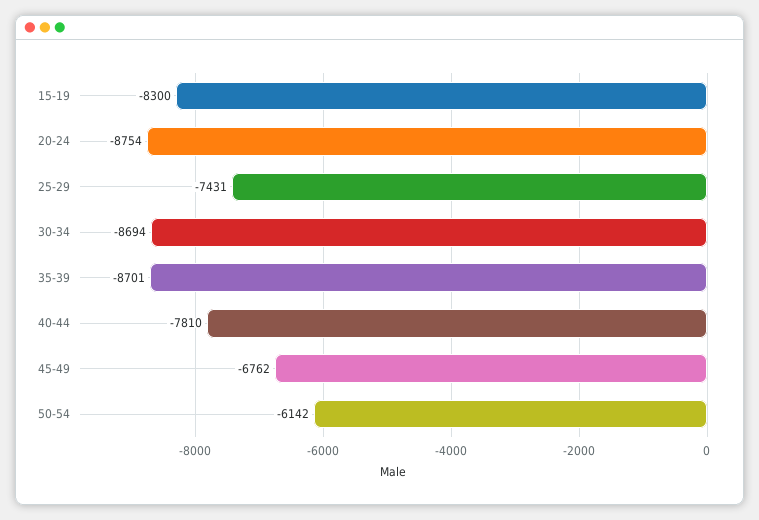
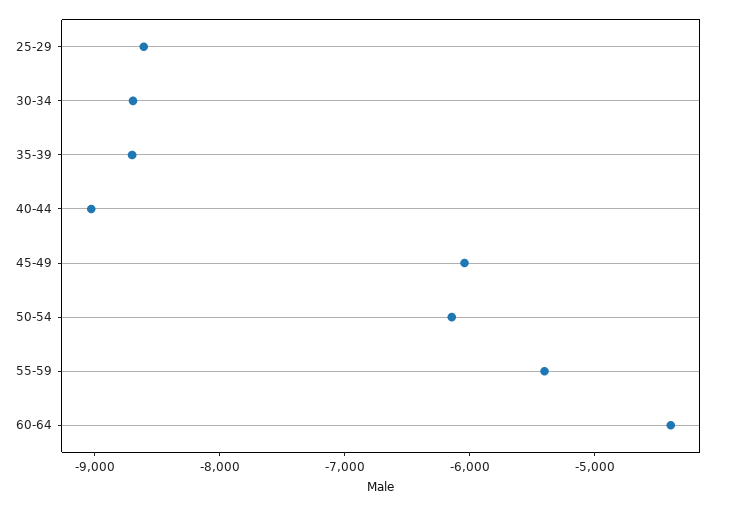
15-19: -8300 -> none
20-24: -8754 -> none
25-29: -7431 -> -8600
40-44: -7810 -> -9000
45-49: -6762 -> -6000
55-59: none -> -5400
60-64: none -> -4400

